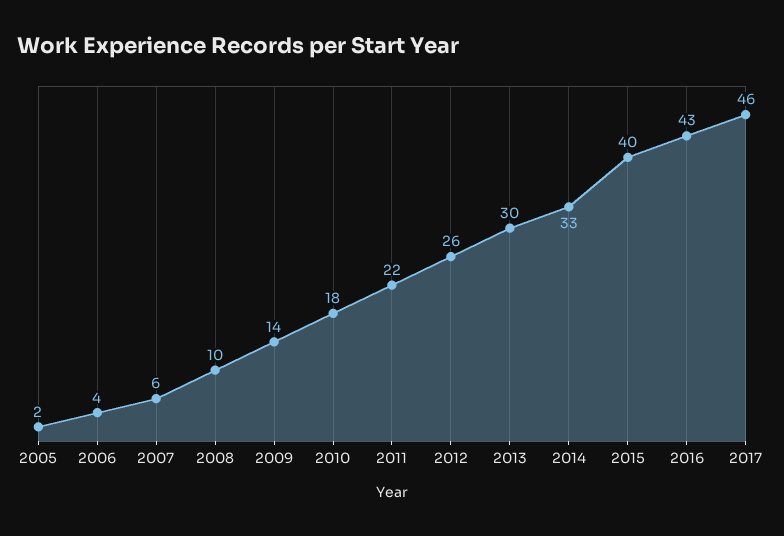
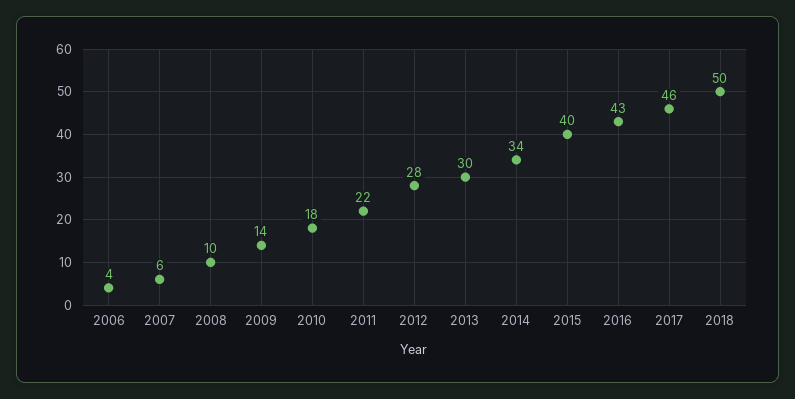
2005: 2 -> none
2012: 26 -> 28
2014: 33 -> 34
2018: none -> 50

